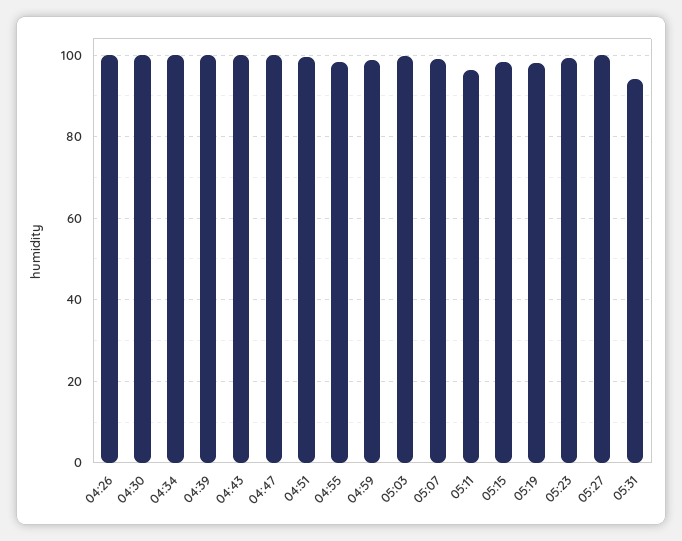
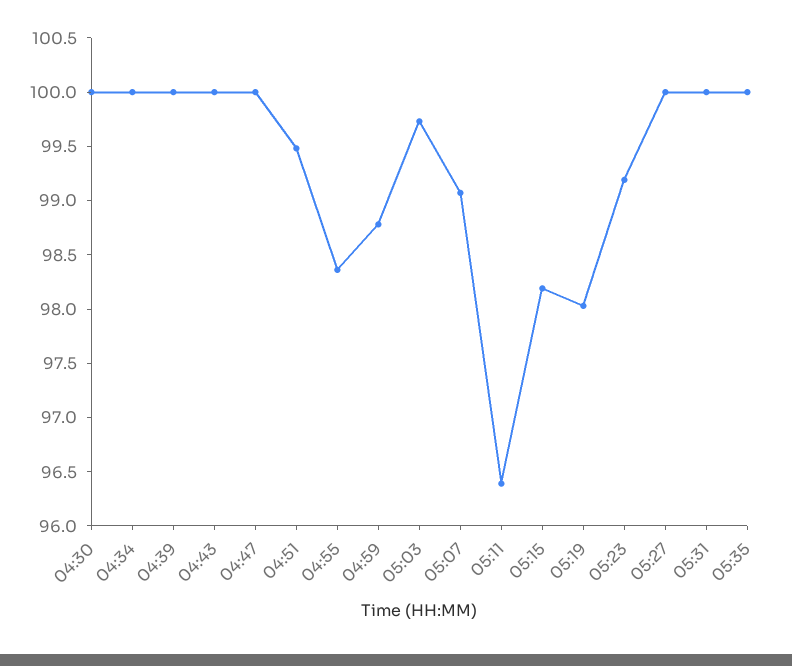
04:26: 100 -> none
05:31: 94 -> 100
05:35: none -> 100

